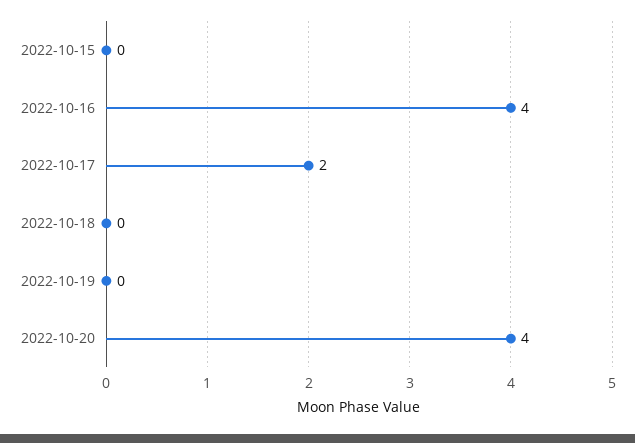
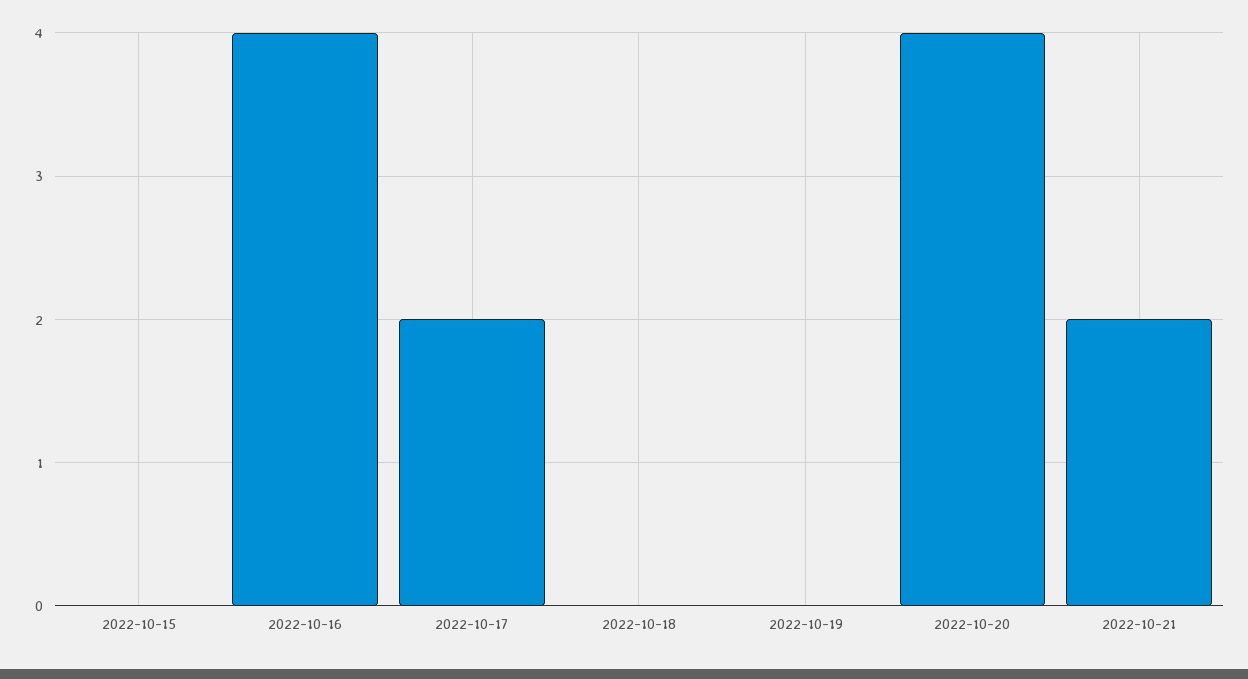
2022-10-21: none -> 2

